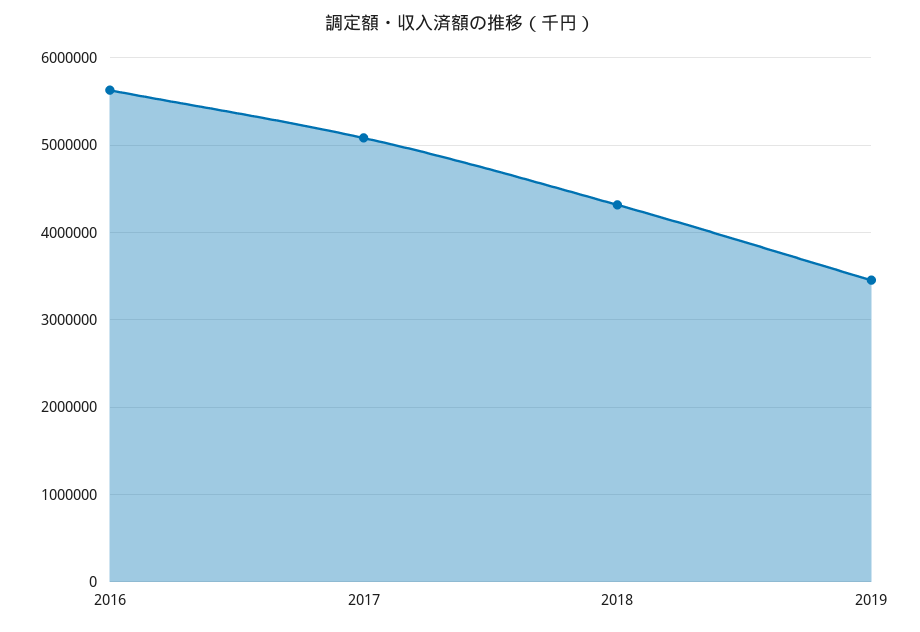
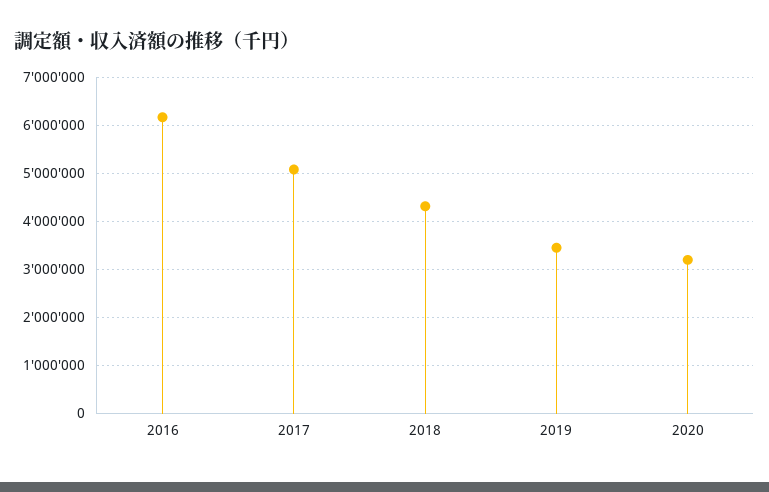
2016: 5600000 -> 6200000
2020: none -> 3200000

